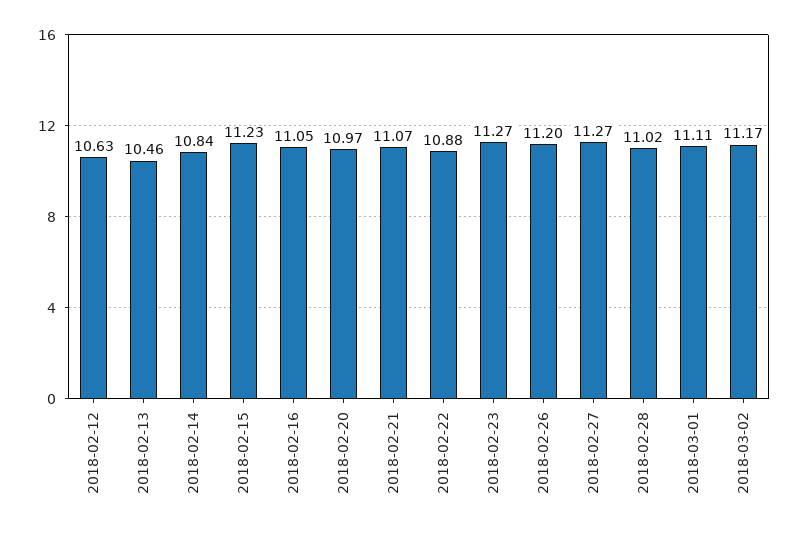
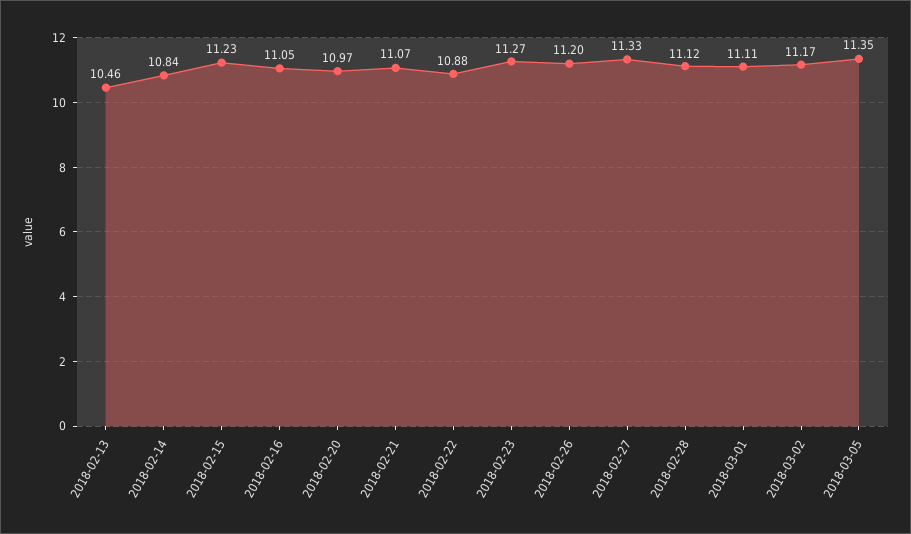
2018-02-12: 10.63 -> none
2018-02-27: 11.27 -> 11.33
2018-02-28: 11.02 -> 11.12
2018-03-05: none -> 11.35

